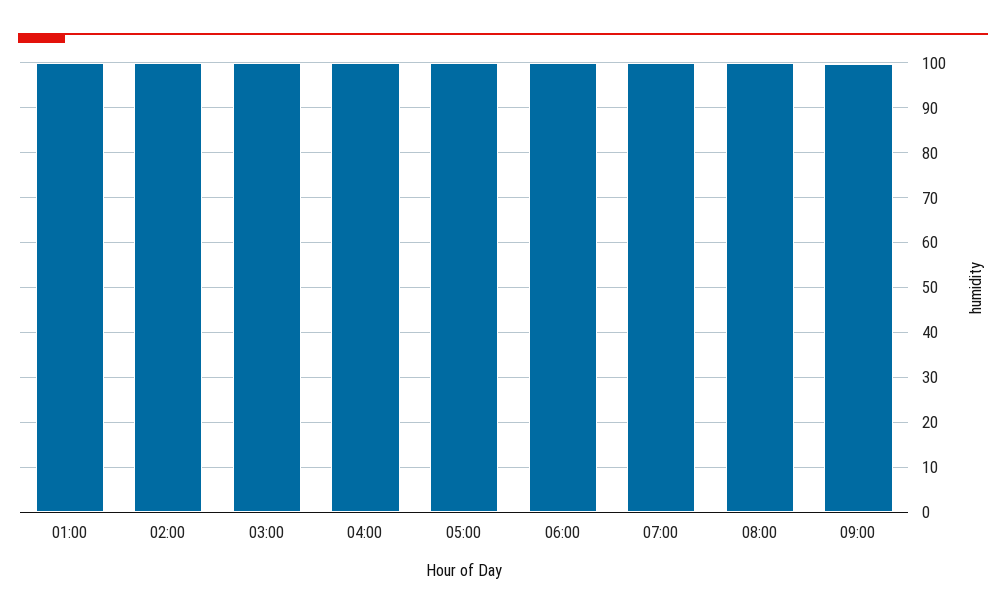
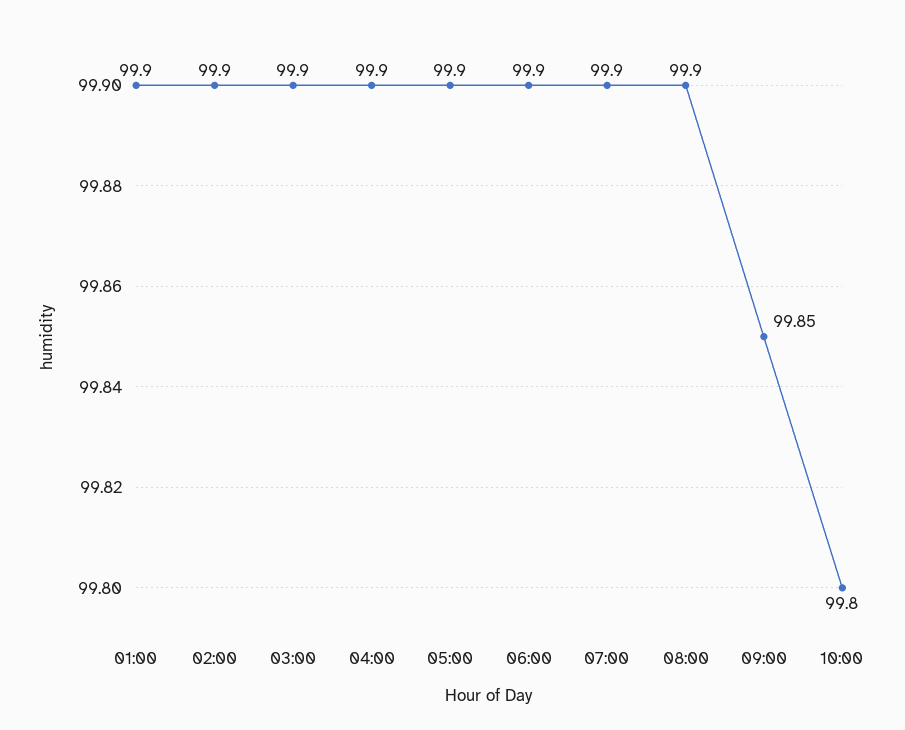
10:00: none -> 99.8

